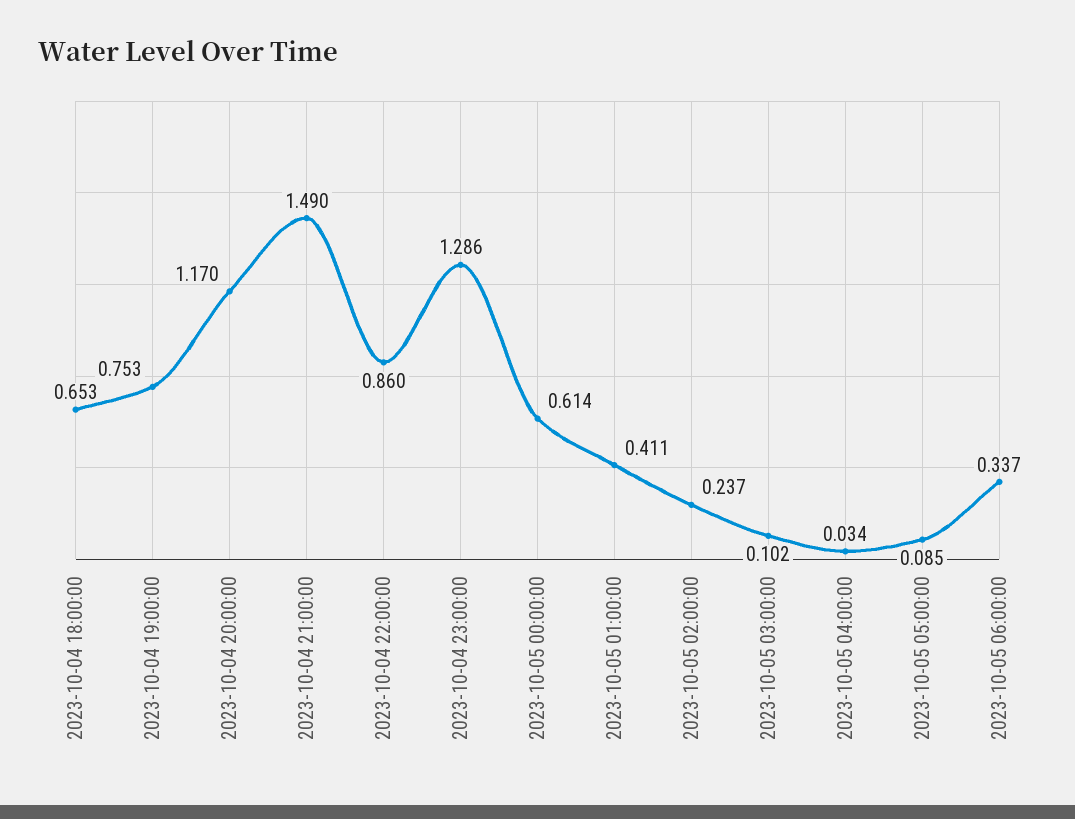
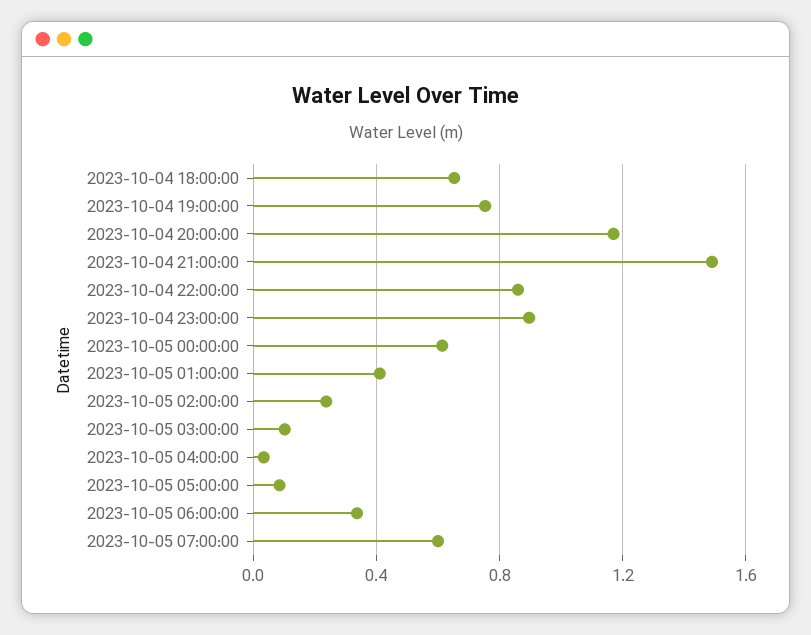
2023-10-04 23:00:00: 1.286 -> 0.9
2023-10-05 07:00:00: none -> 0.6

